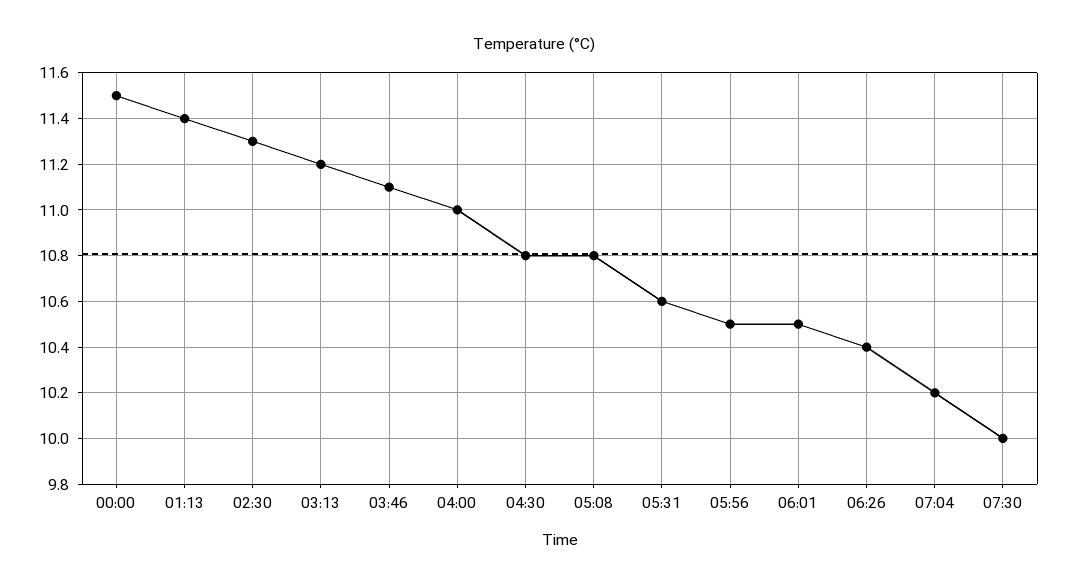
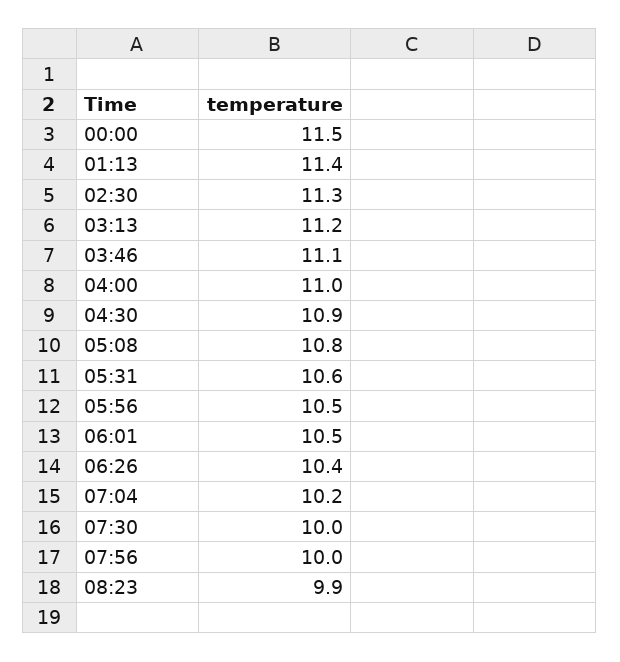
04:30: 10.8 -> 10.9
07:56: none -> 10
08:23: none -> 9.9

